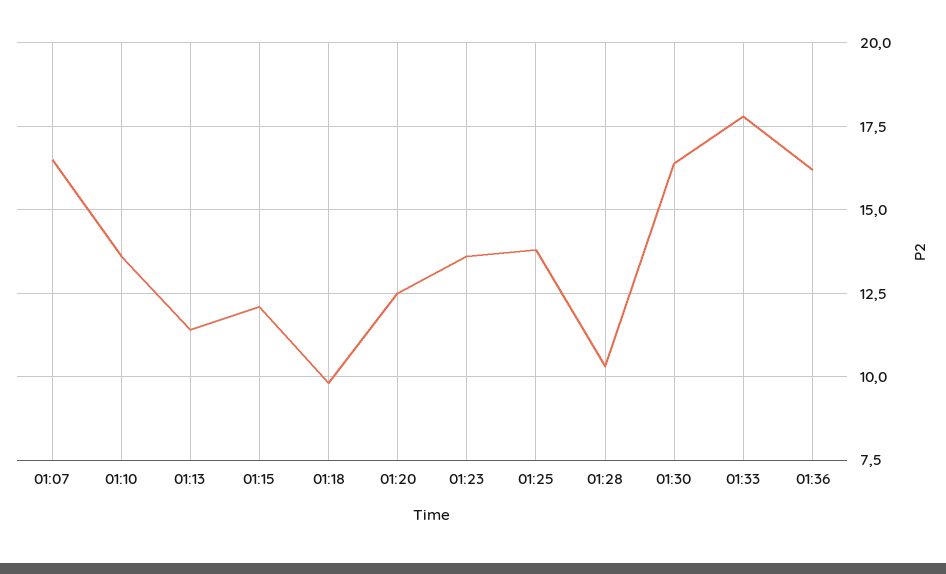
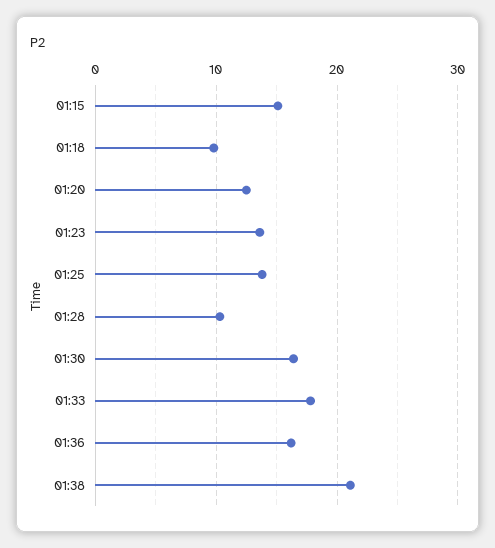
01:07: 16.5 -> none
01:10: 13.5 -> none
01:13: 11.5 -> none
01:15: 12 -> 15
01:38: none -> 21

